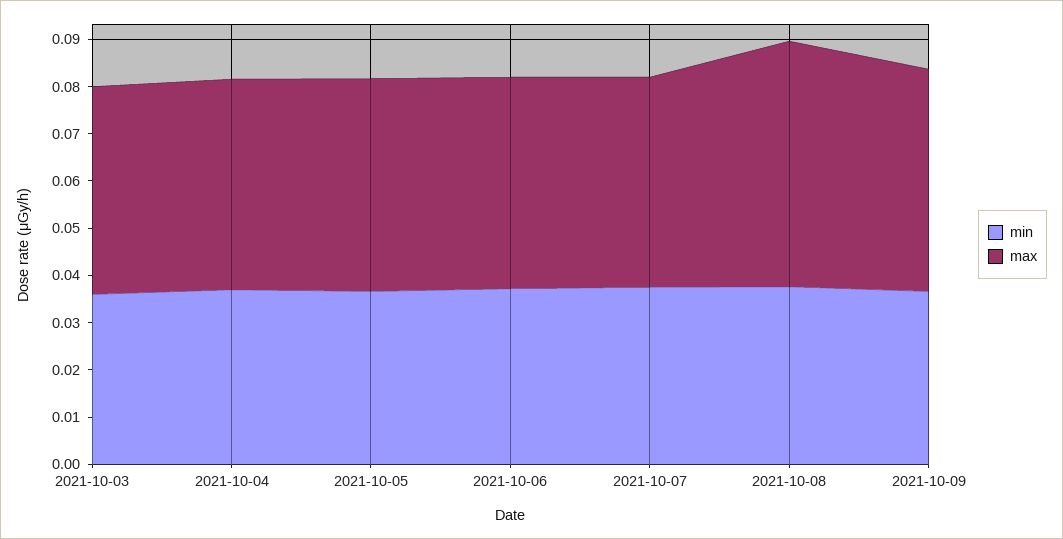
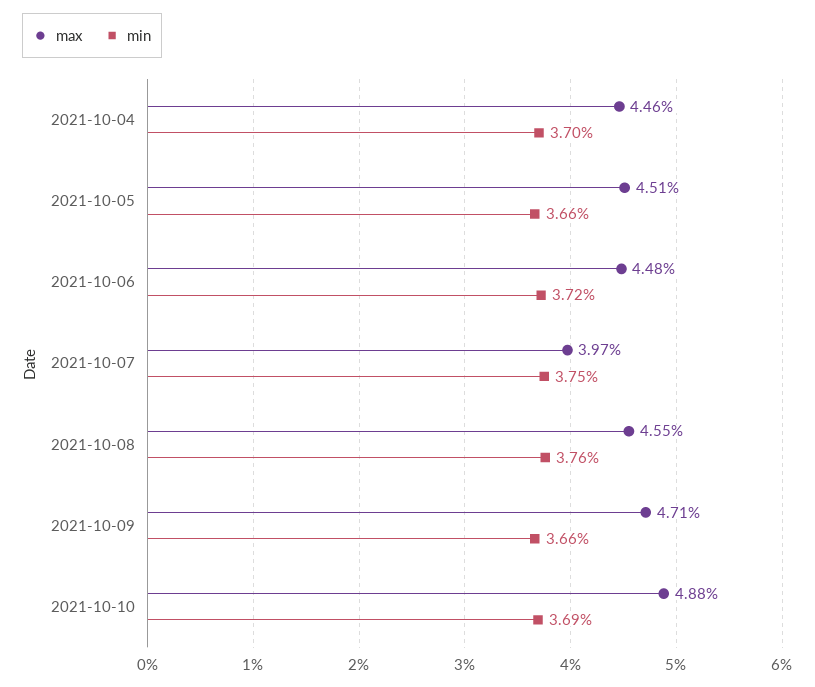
min, 2021-10-03: 0.036 -> none
max, 2021-10-03: 0.044 -> none
max, 2021-10-07: 0.044 -> 0.0397
max, 2021-10-08: 0.052 -> 0.0455
max, 2021-10-10: none -> 0.0488
min, 2021-10-10: none -> 0.0369

